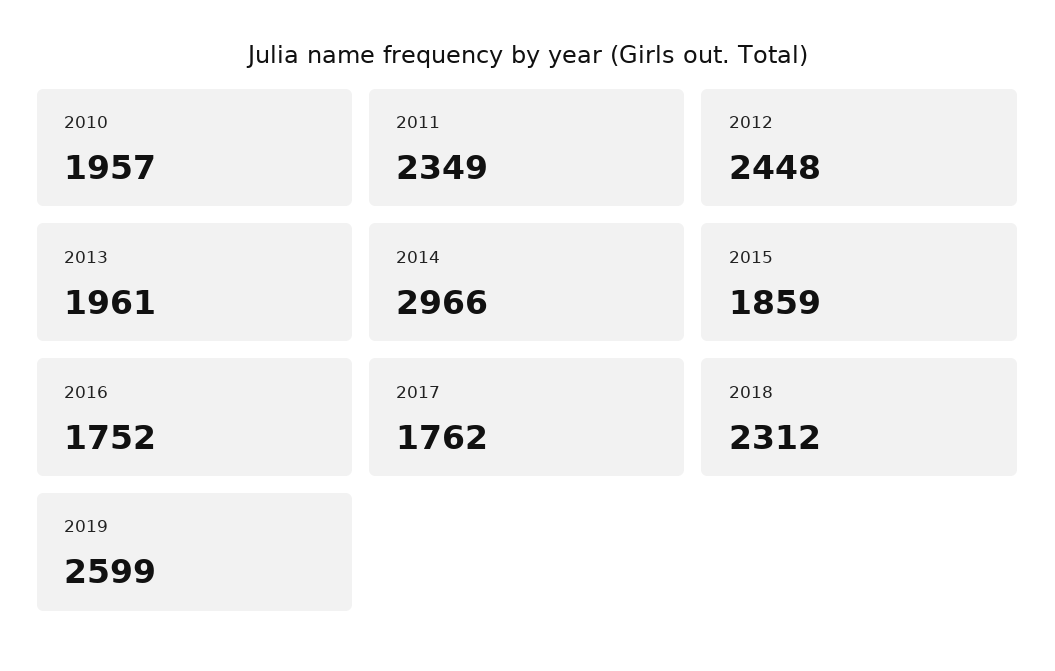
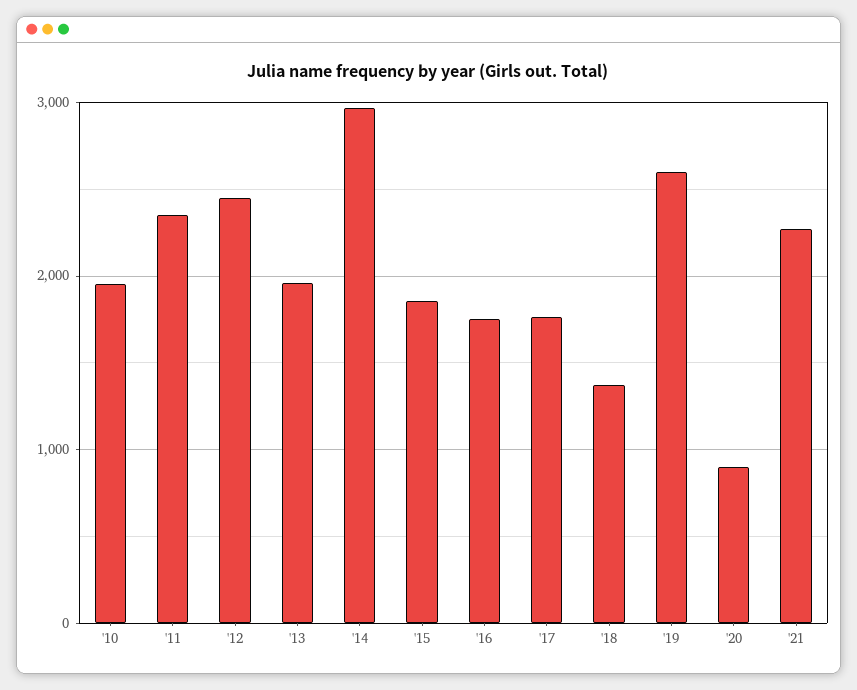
2018: 2312 -> 1400
'20: none -> 900
'21: none -> 2300

